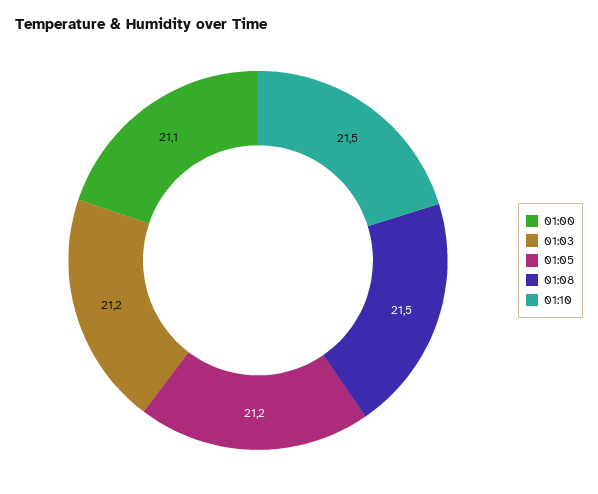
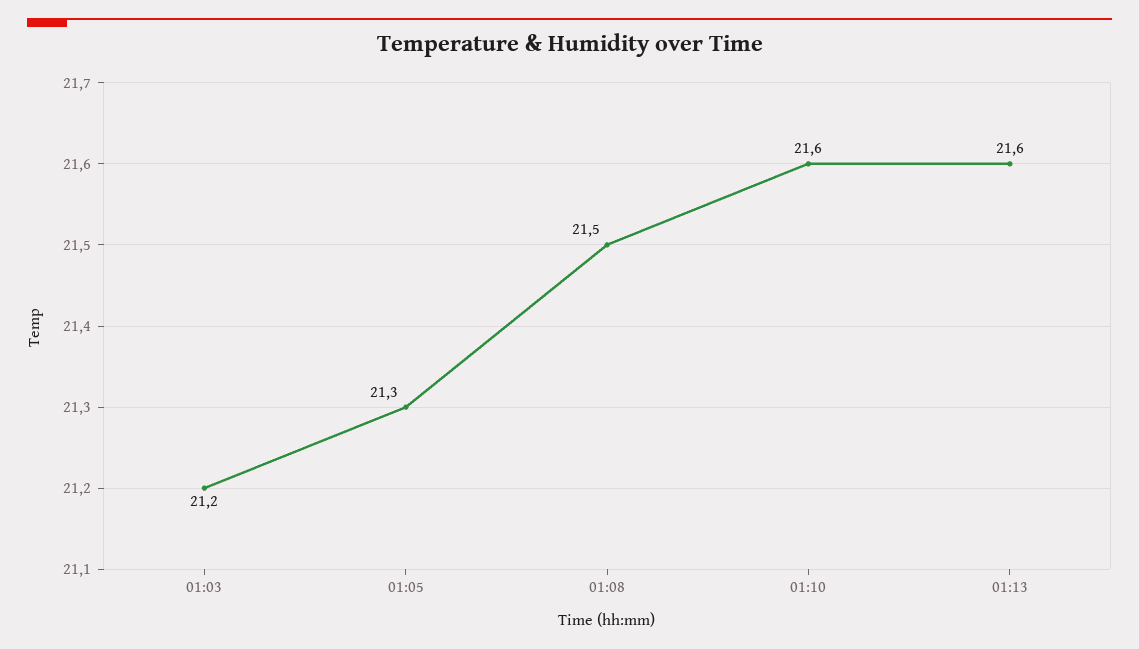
01:00: 21.1 -> none
01:05: 21.2 -> 21.3
01:10: 21.5 -> 21.6
01:13: none -> 21.6

